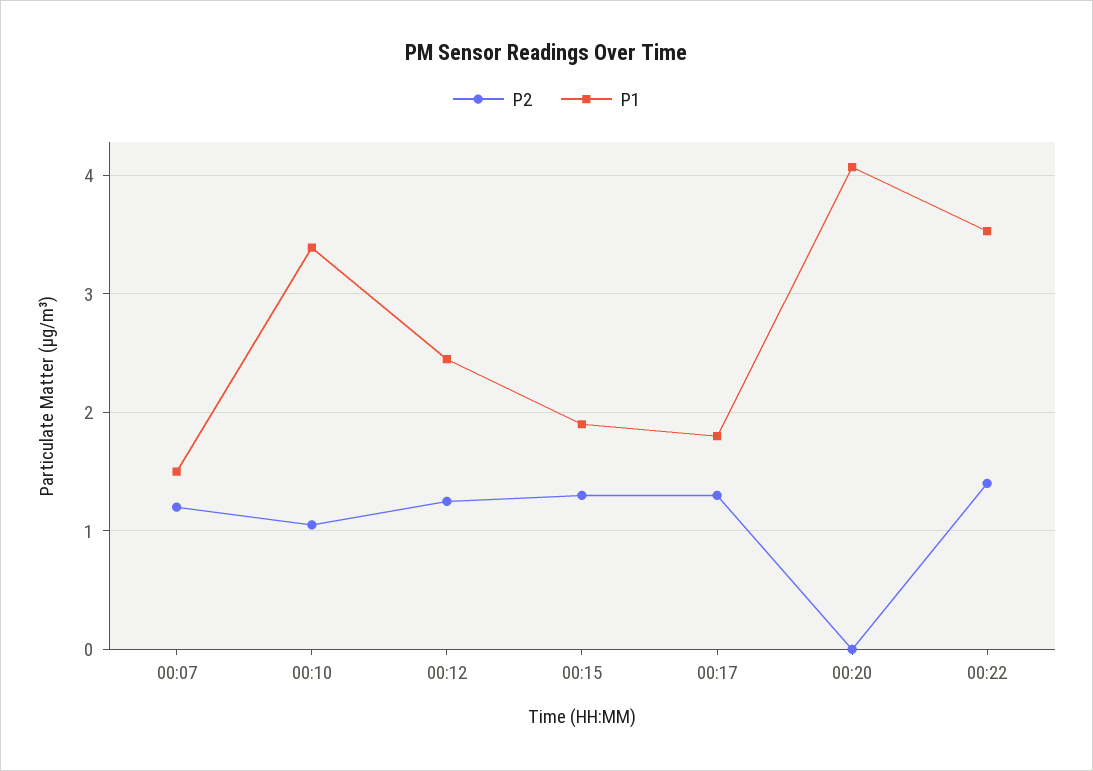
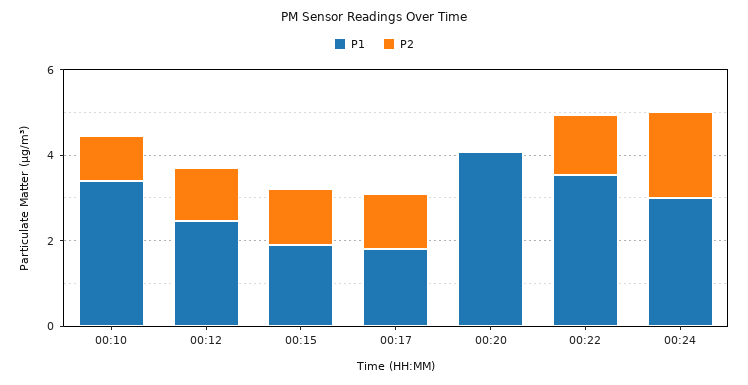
P2, 00:07: 1.2 -> none
P1, 00:07: 1.5 -> none
P1, 00:24: none -> 3
P2, 00:24: none -> 2

